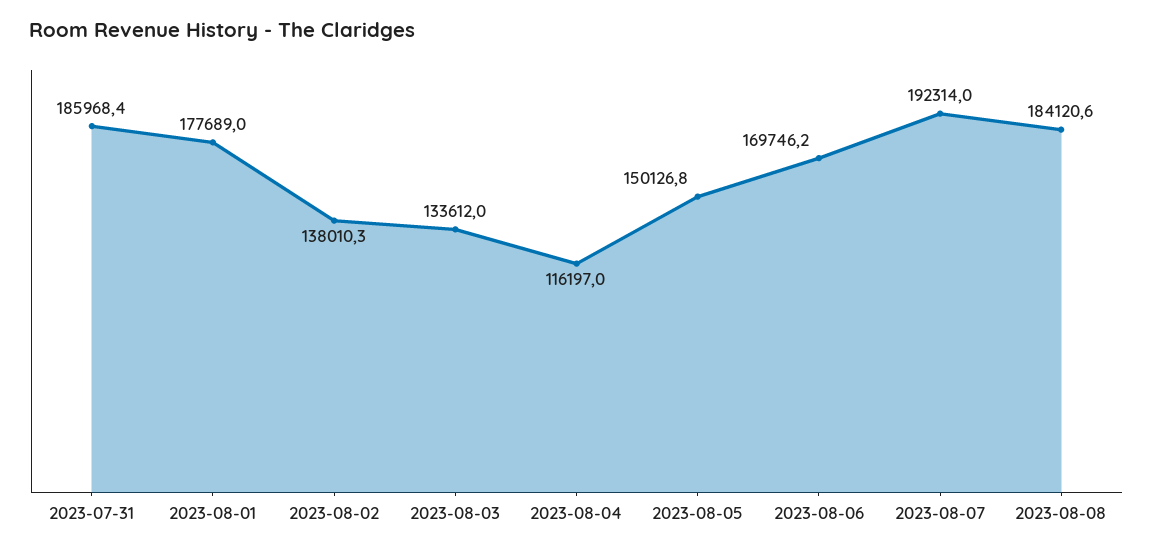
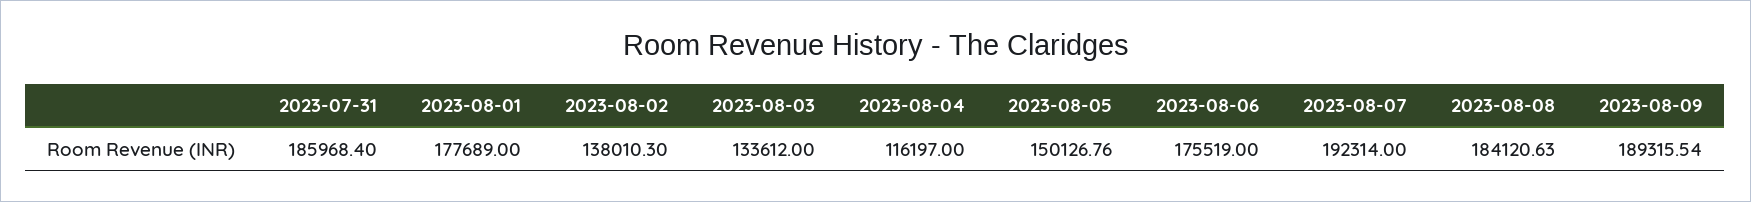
2023-08-06: 169746.2 -> 175519
2023-08-09: none -> 189315.54

